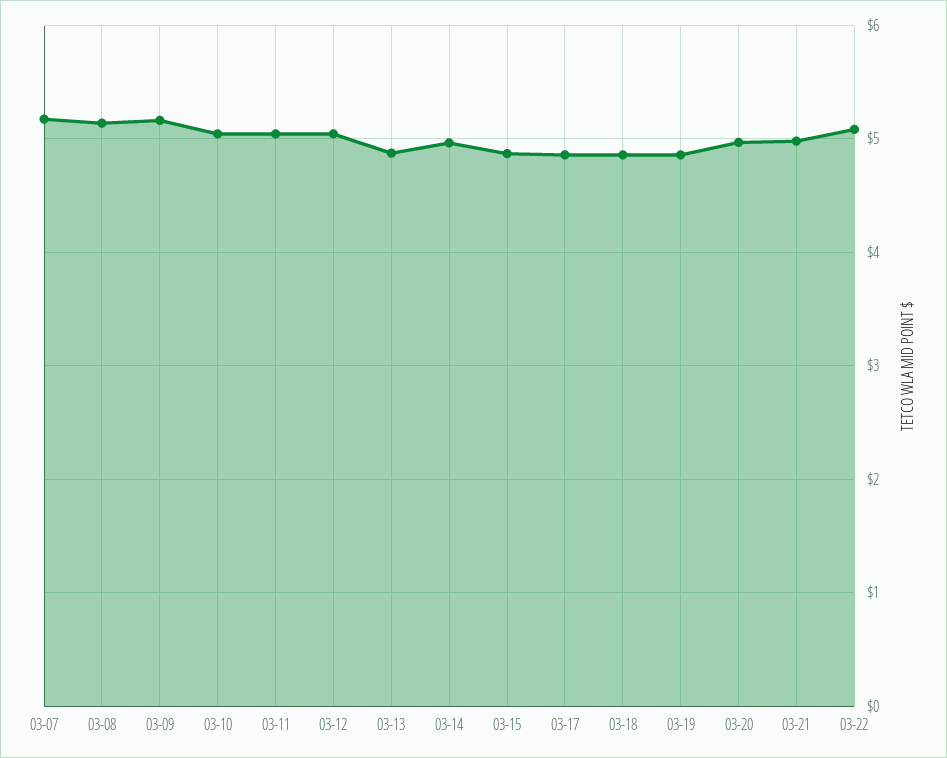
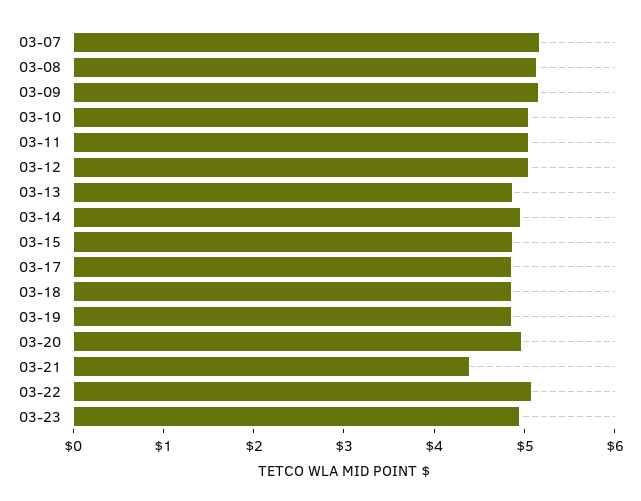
03-21: 5 -> 4.4
03-23: none -> 5

